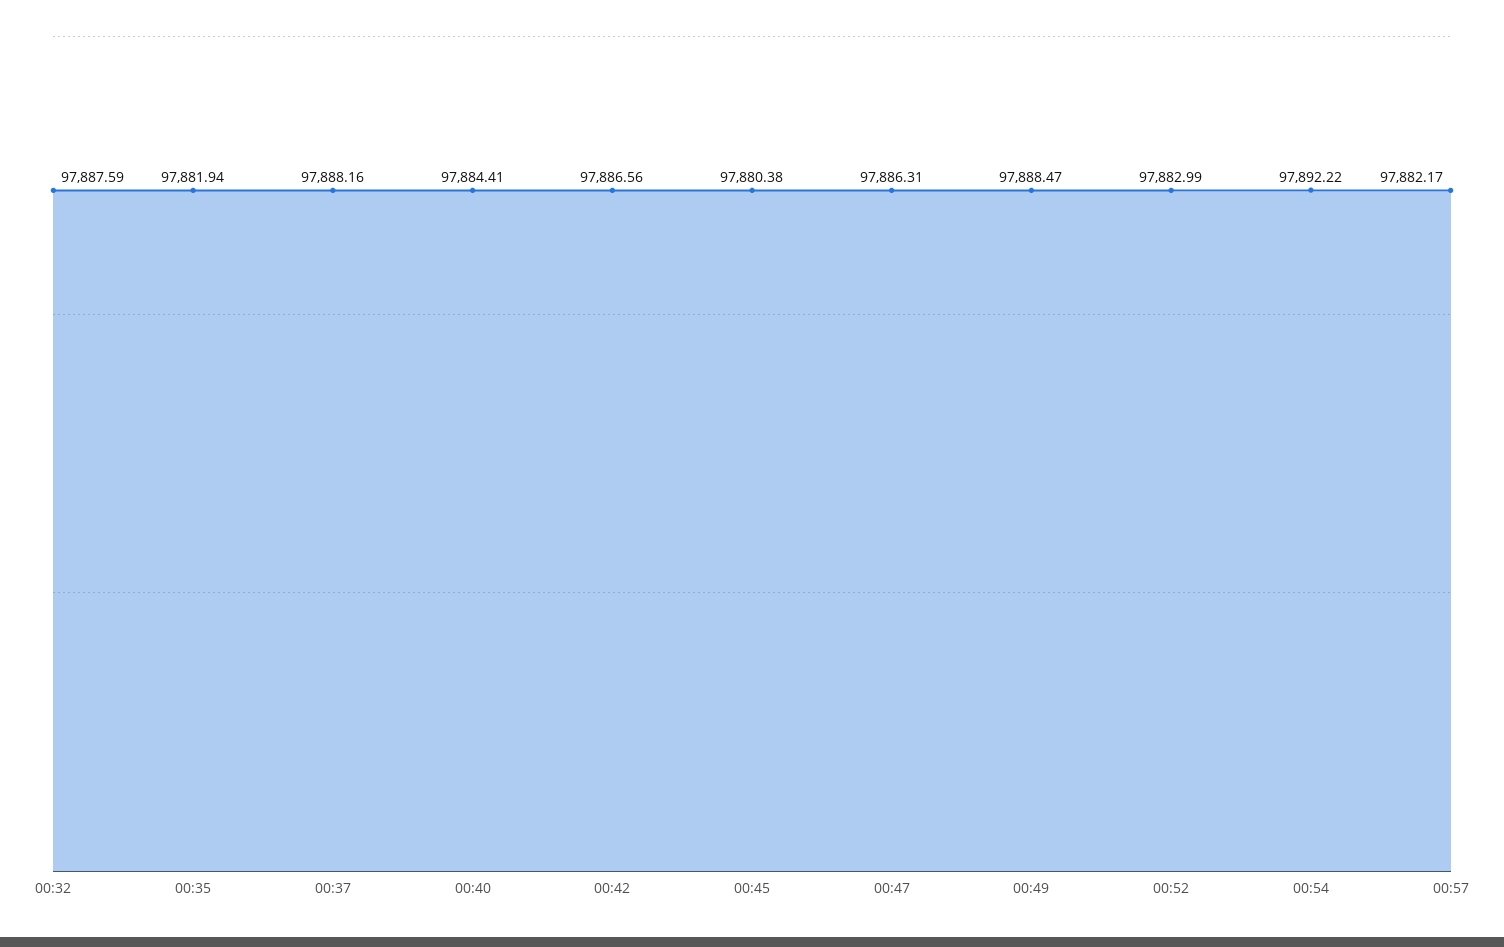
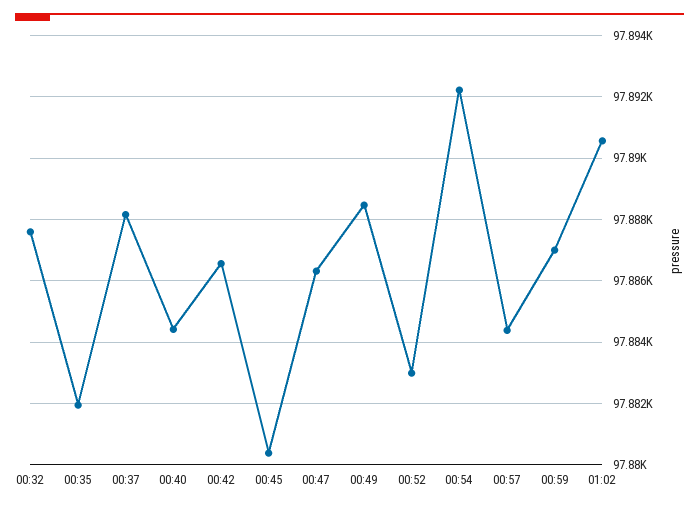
00:57: 97882.17 -> 97884.4
00:59: none -> 97887
01:02: none -> 97890.6

